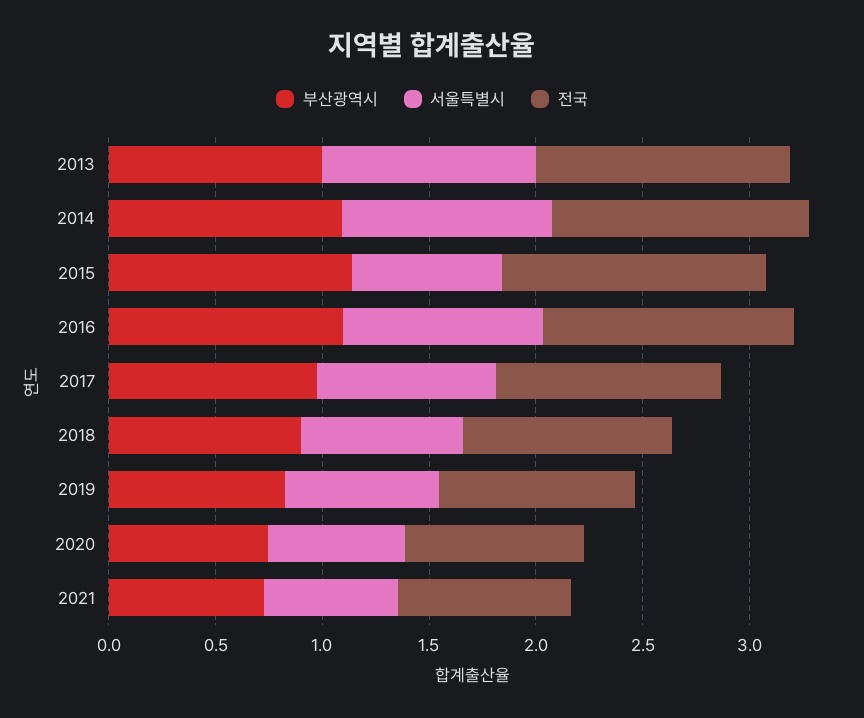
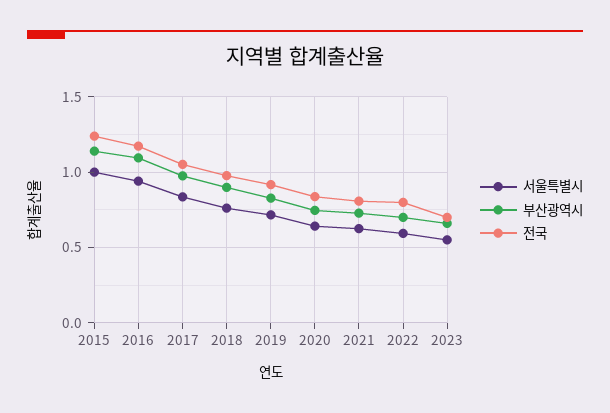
부산광역시, 2013: 1 -> none
서울특별시, 2013: 1 -> none
전국, 2013: 1.2 -> none
부산광역시, 2014: 1.1 -> none
서울특별시, 2014: 1 -> none
전국, 2014: 1.2 -> none
서울특별시, 2015: 0.7 -> 1
서울특별시, 2022: none -> 0.6
부산광역시, 2022: none -> 0.7
전국, 2022: none -> 0.8
서울특별시, 2023: none -> 0.55
부산광역시, 2023: none -> 0.65
전국, 2023: none -> 0.7

